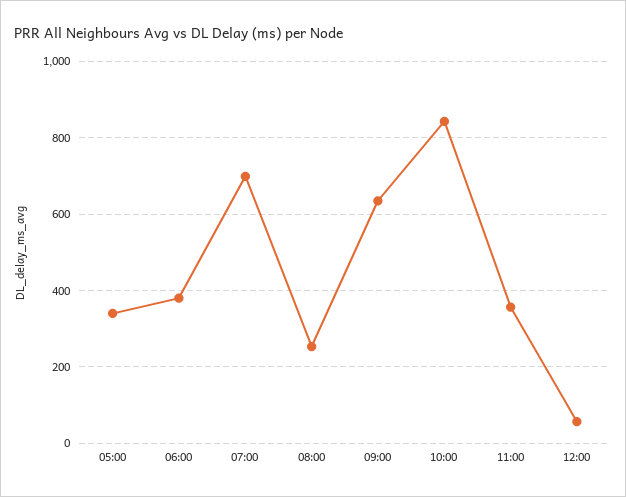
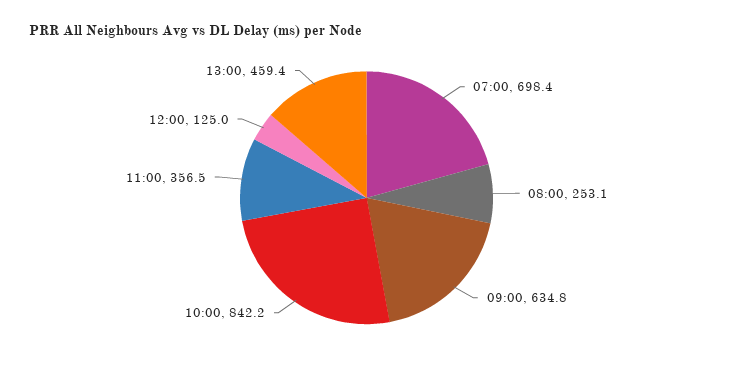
05:00: 340 -> none
06:00: 380 -> none
12:00: 60 -> 125
13:00: none -> 459.4

